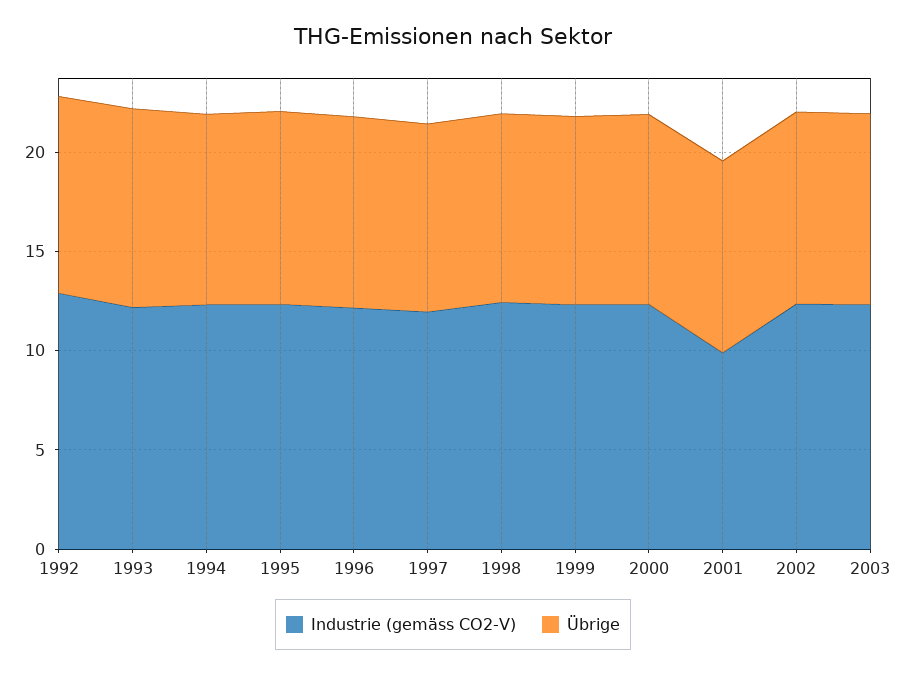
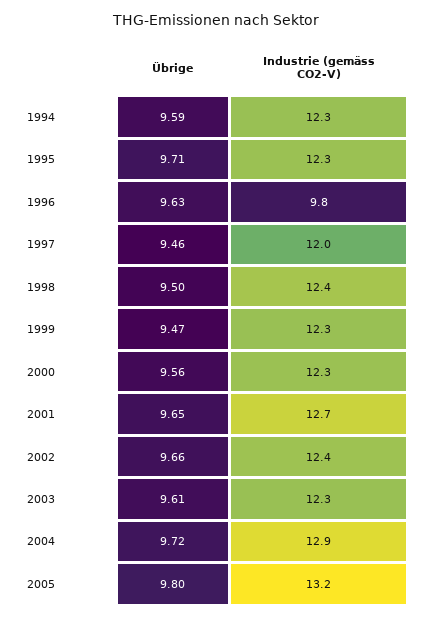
Industrie (gemäss CO2-V), 1992: 13 -> none
Übrige, 1992: 10 -> none
Industrie (gemäss CO2-V), 1993: 12 -> none
Übrige, 1993: 10 -> none
Industrie (gemäss CO2-V), 1996: 12 -> 9.8
Industrie (gemäss CO2-V), 2001: 10 -> 12.7
Übrige, 2004: none -> 9.72
Industrie (gemäss CO2-V), 2004: none -> 12.9
Übrige, 2005: none -> 9.8
Industrie (gemäss CO2-V), 2005: none -> 13.2

